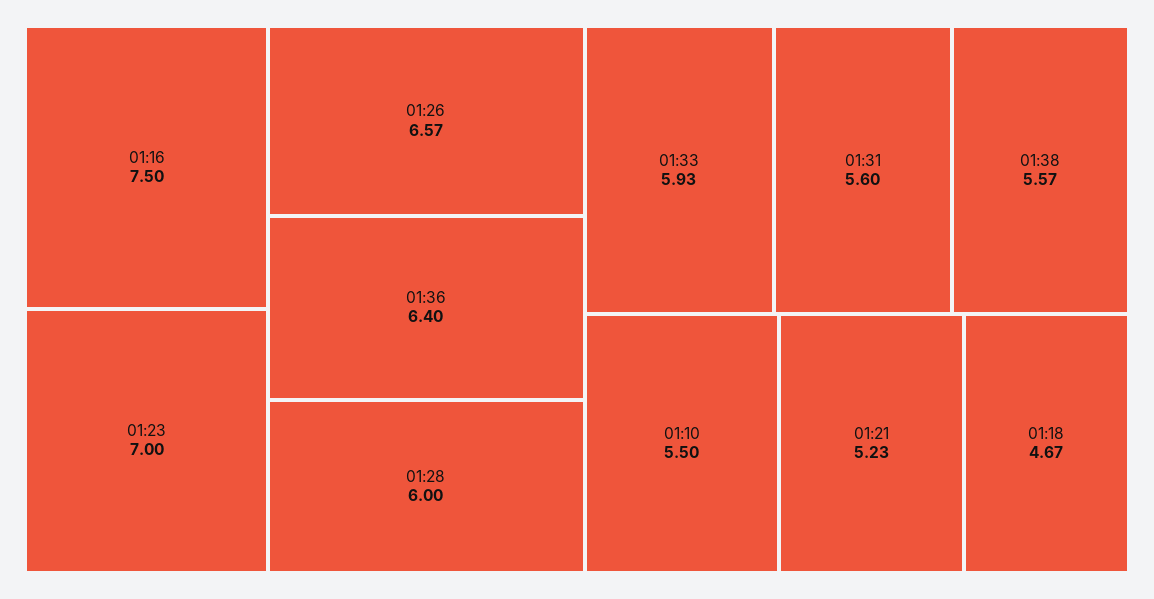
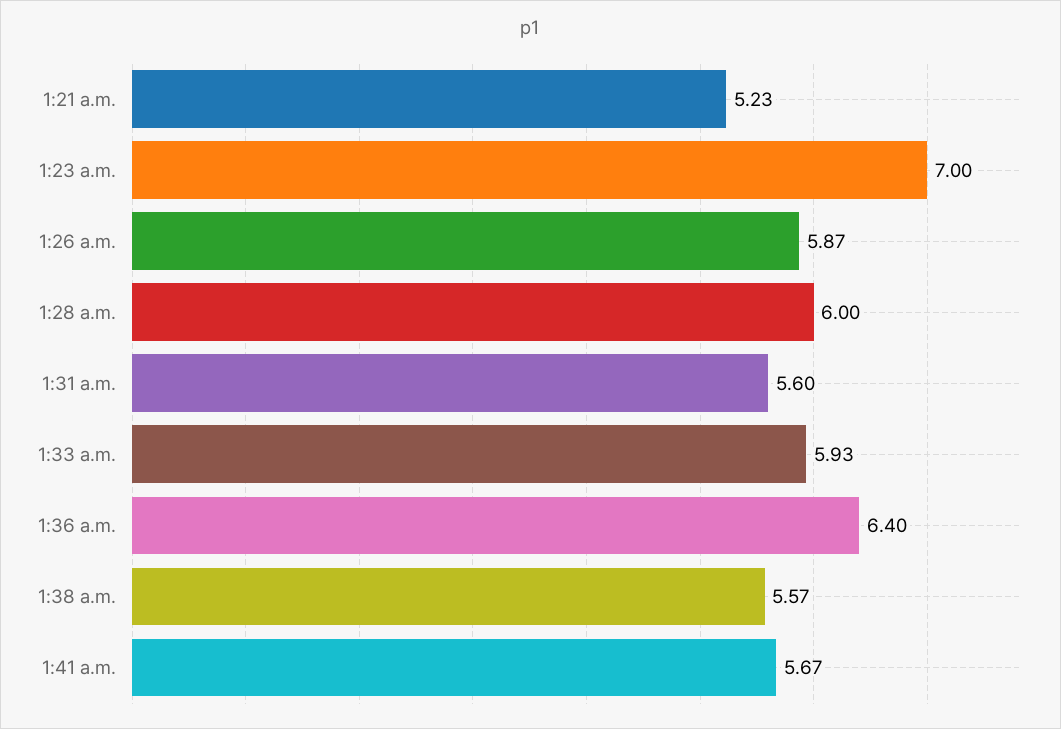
01:16: 7.5 -> none
01:26: 6.57 -> 5.87
01:10: 5.5 -> none
01:18: 4.67 -> none
1:41 a.m.: none -> 5.67

